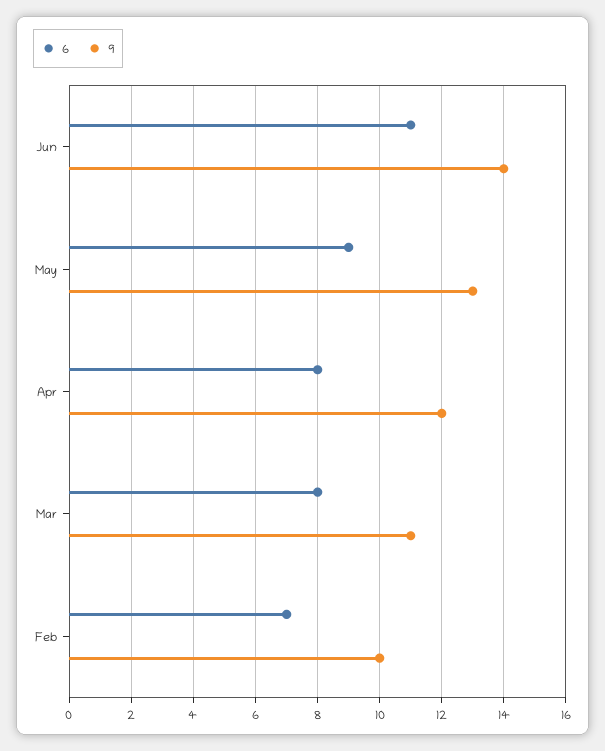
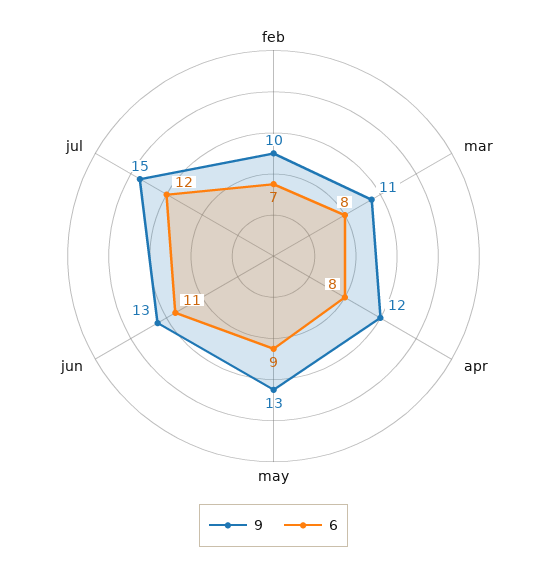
9, Jun: 14 -> 13
9, jul: none -> 15
6, jul: none -> 12

